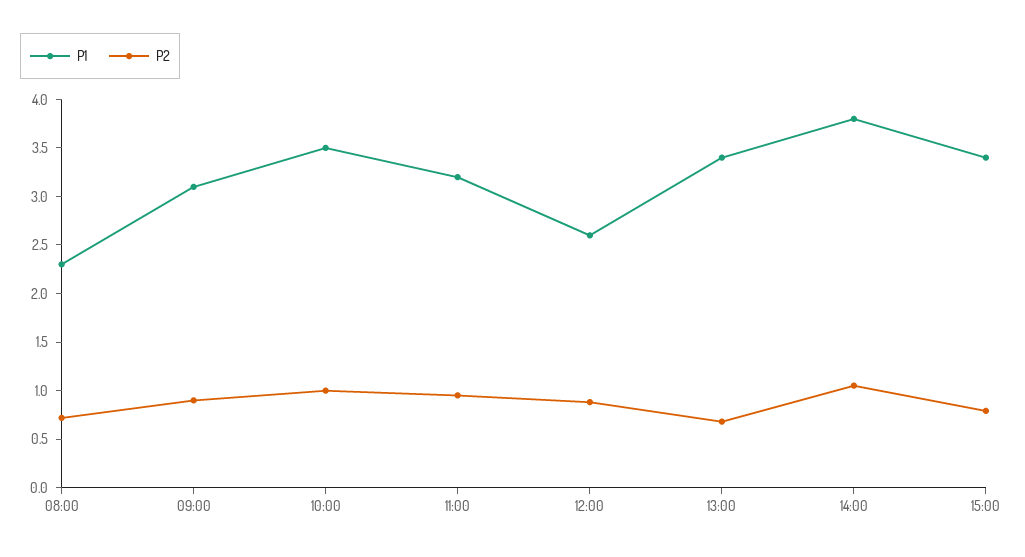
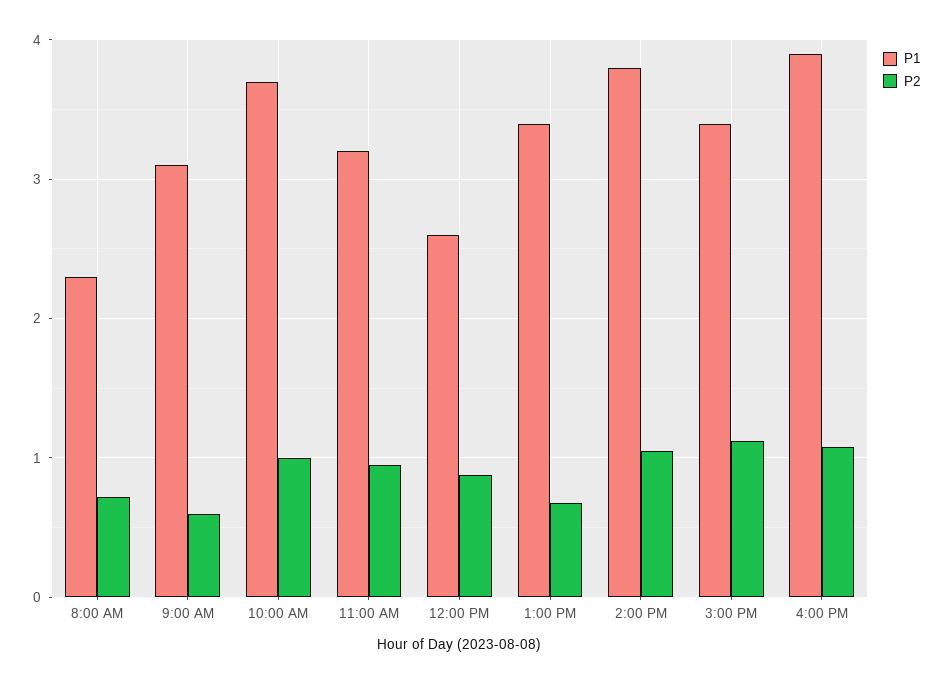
P2, 09:00: 0.9 -> 0.6
P1, 10:00: 3.5 -> 3.7
P2, 15:00: 0.8 -> 1.1
P1, 4:00 PM: none -> 3.9
P2, 4:00 PM: none -> 1.1

